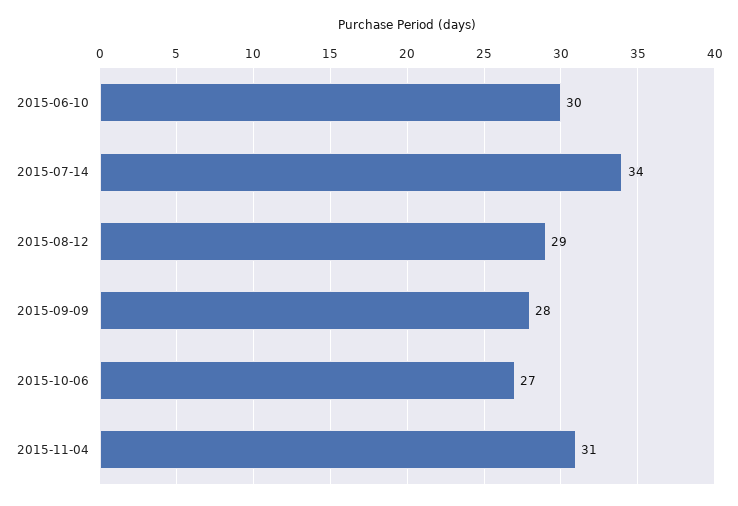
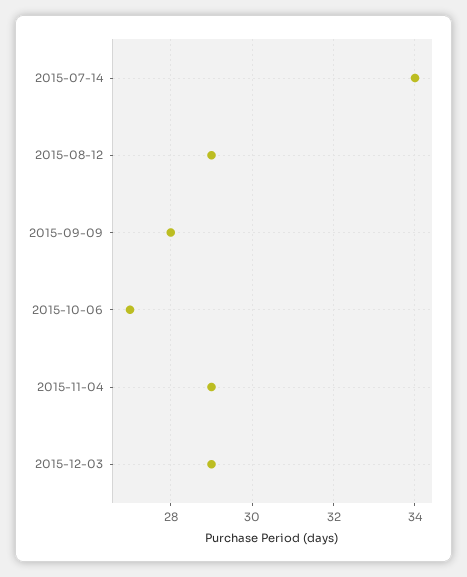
2015-06-10: 30 -> none
2015-11-04: 31 -> 29
2015-12-03: none -> 29

